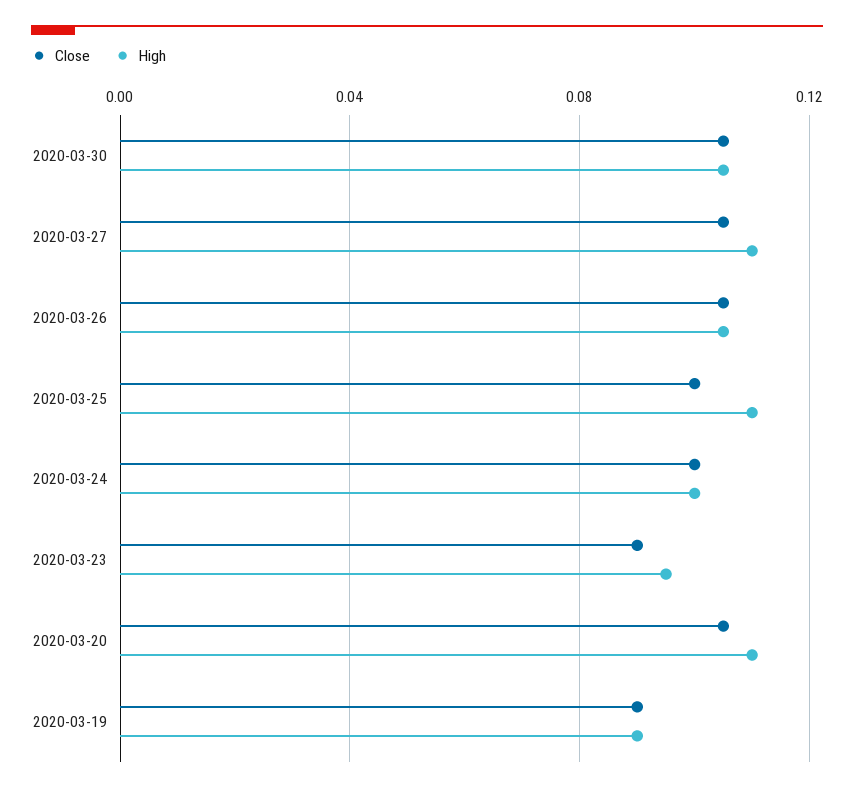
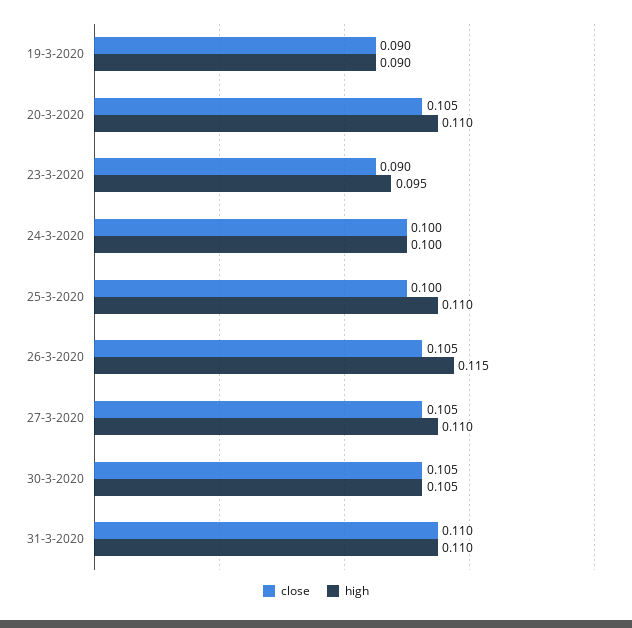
High, 2020-03-26: 0.105 -> 0.115
Close, 31-3-2020: none -> 0.11
High, 31-3-2020: none -> 0.11

